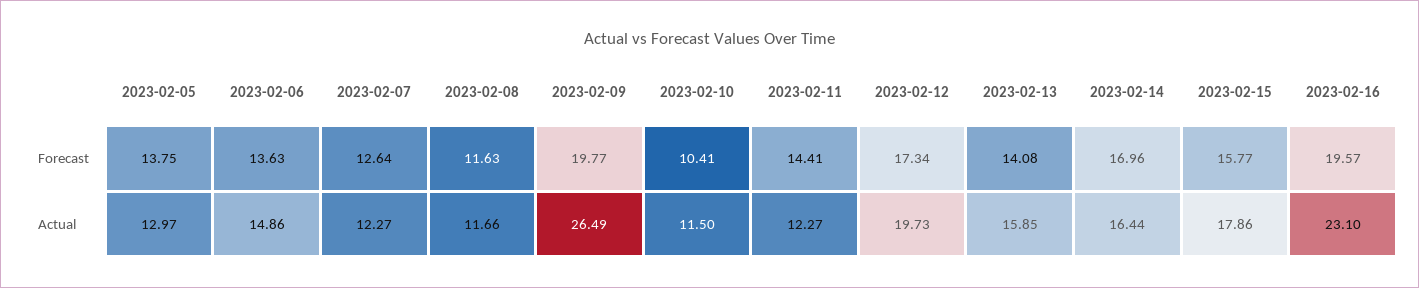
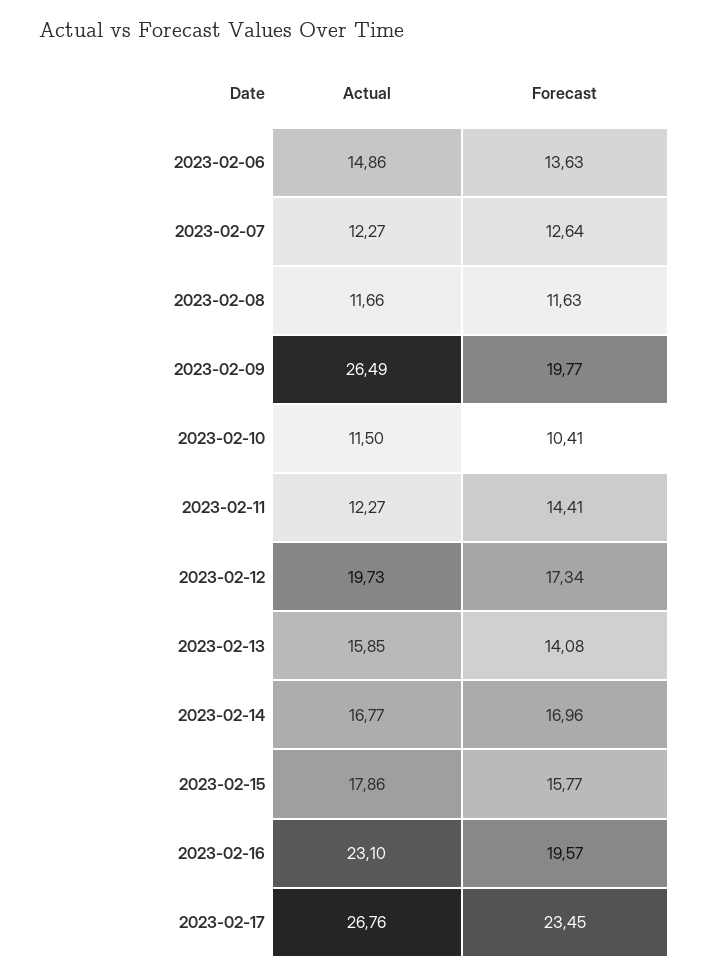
2023-02-05, Forecast: 13.75 -> none
2023-02-05, Actual: 12.97 -> none
2023-02-14, Actual: 16.44 -> 16.77
2023-02-17, Actual: none -> 26.76
2023-02-17, Forecast: none -> 23.45

